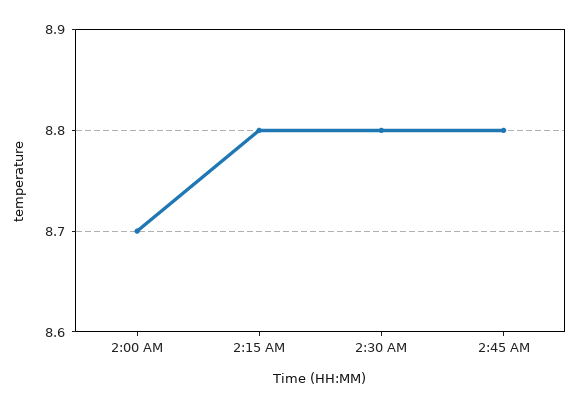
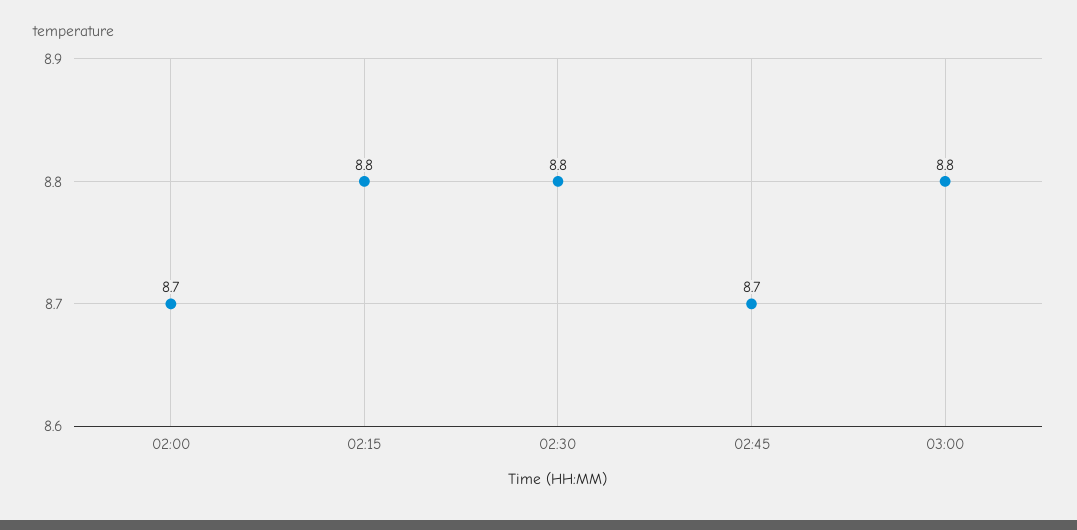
2:45 AM: 8.8 -> 8.7
03:00: none -> 8.8

